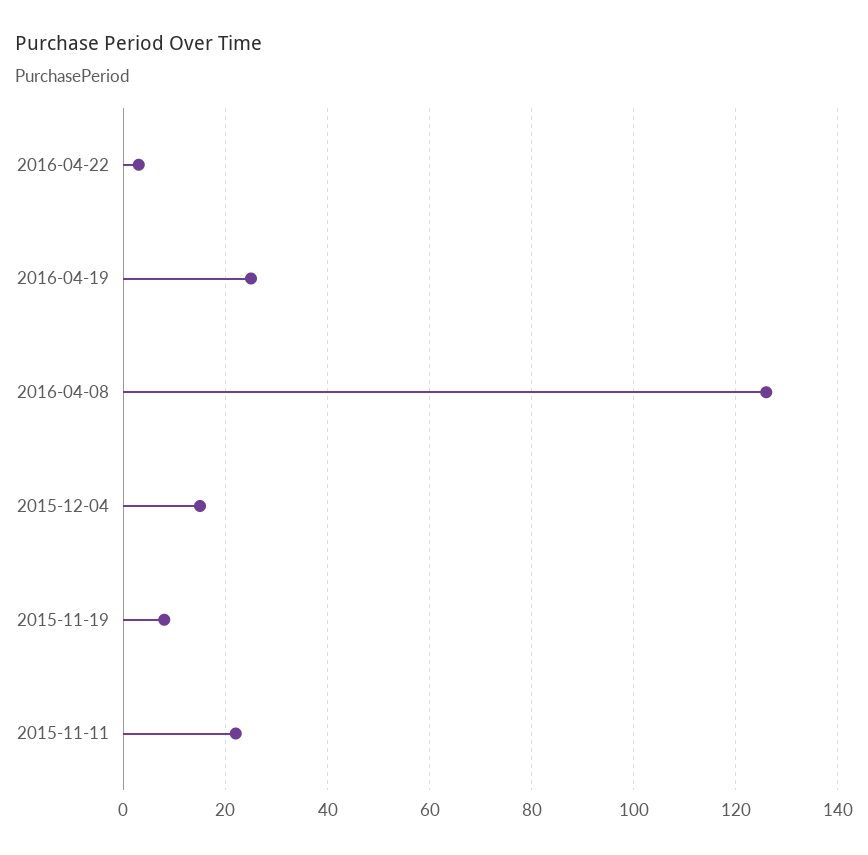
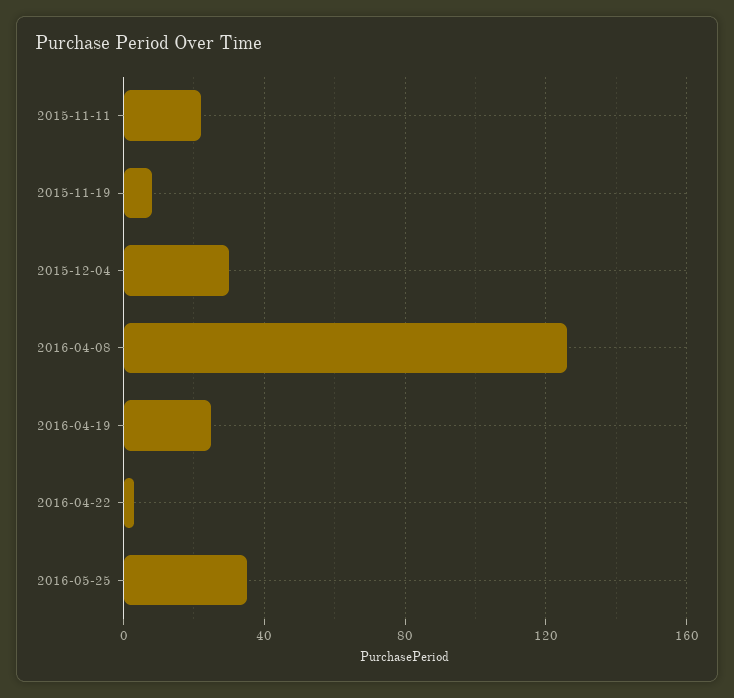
2015-12-04: 15 -> 30
2016-05-25: none -> 35

